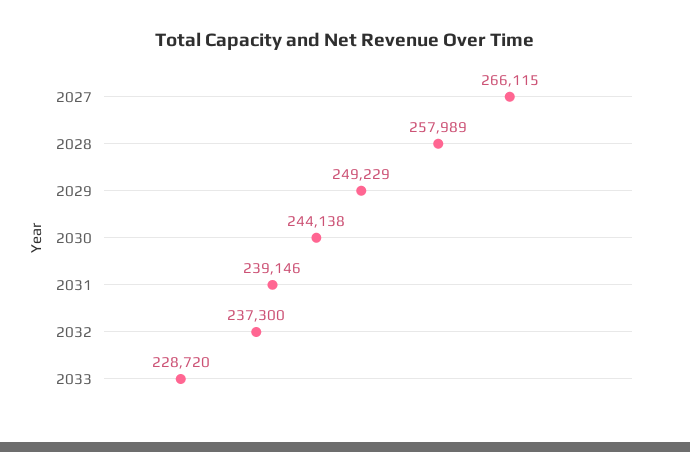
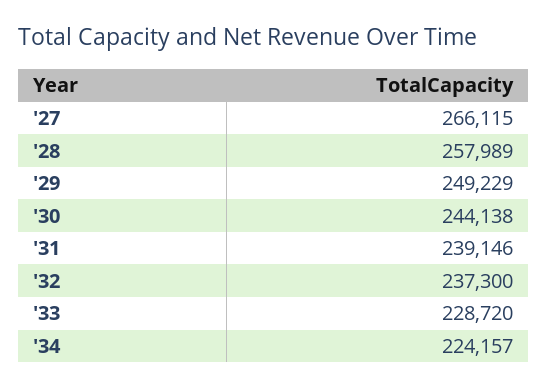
'34: none -> 224157

